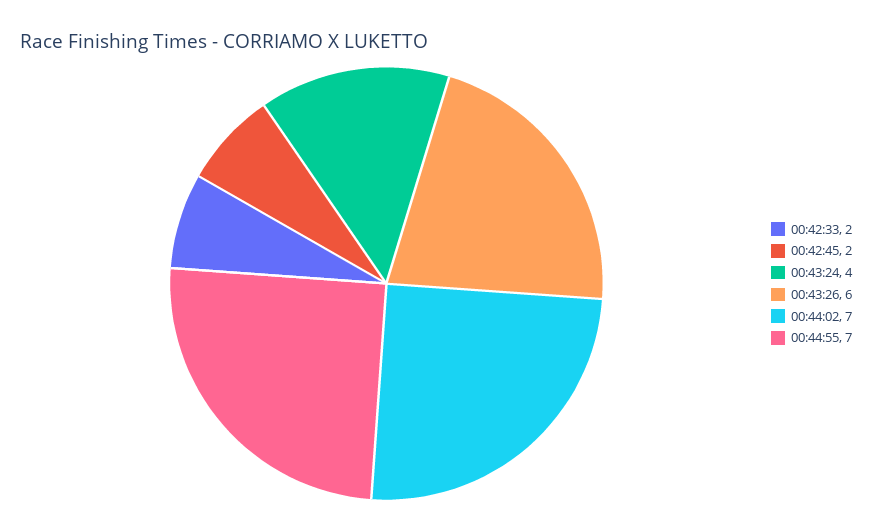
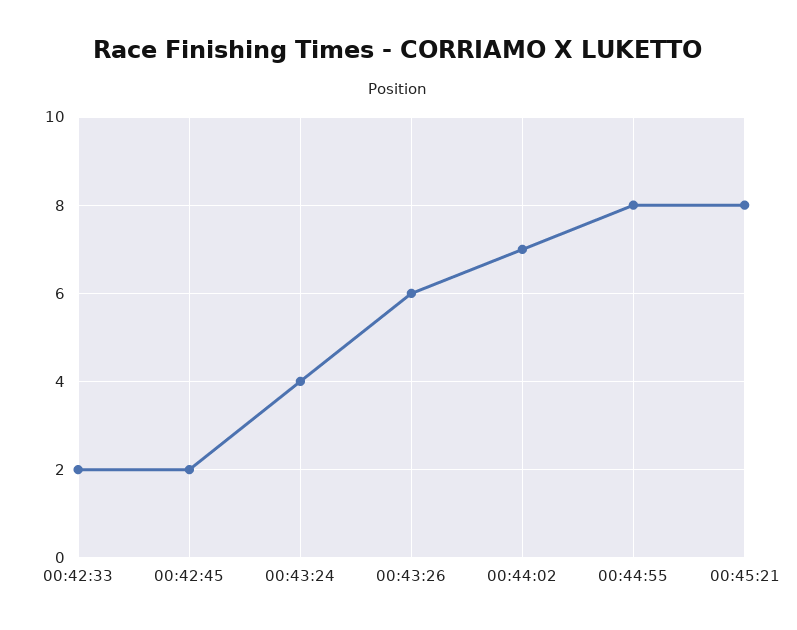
00:44:55: 7 -> 8
00:45:21: none -> 8

